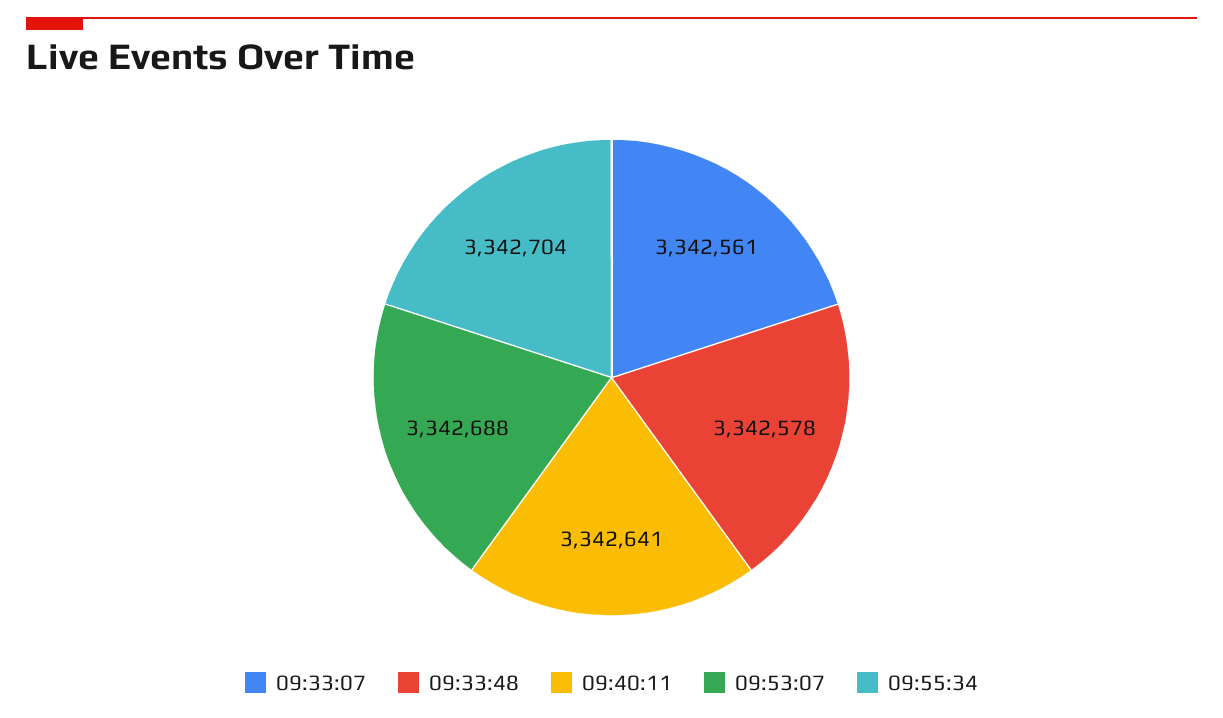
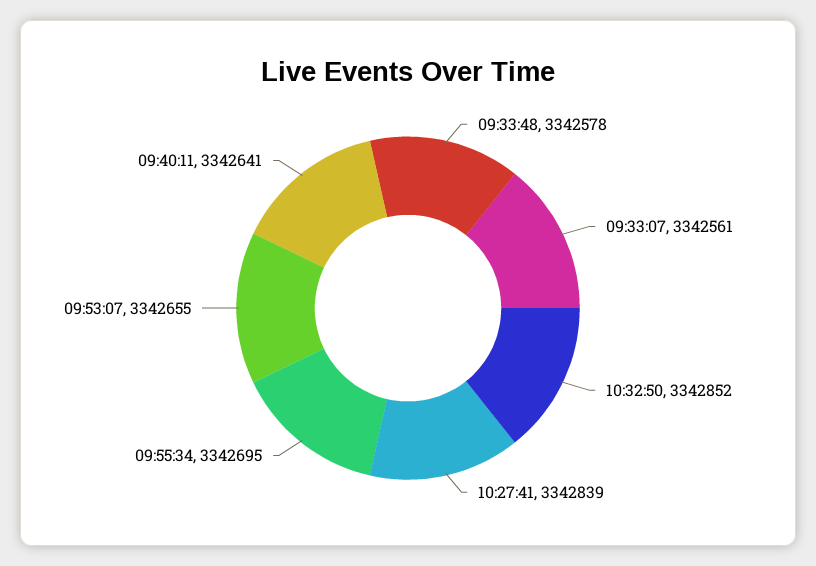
09:53:07: 3342688 -> 3342655
09:55:34: 3342704 -> 3342695
10:32:50: none -> 3342852
10:27:41: none -> 3342839

